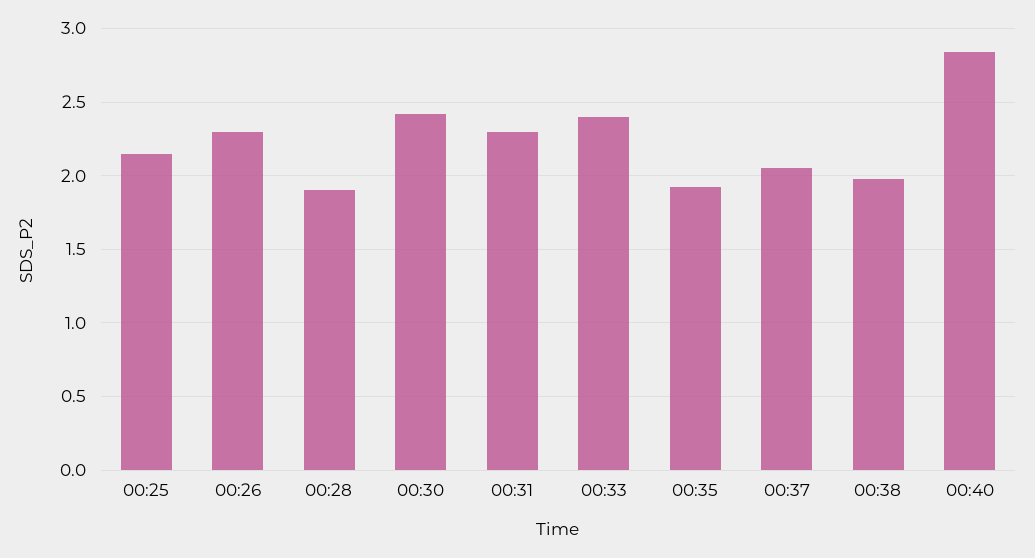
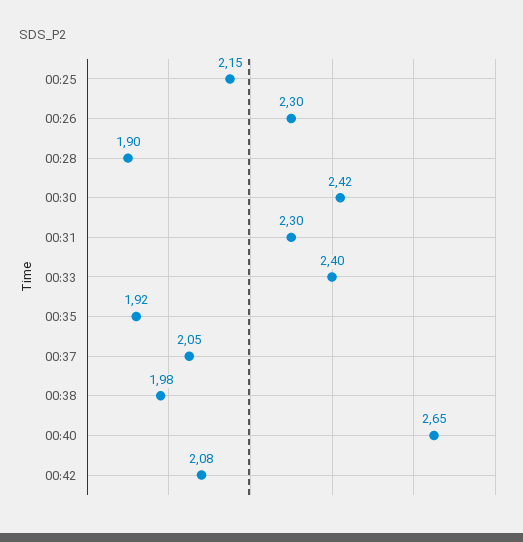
00:40: 2.85 -> 2.65
00:42: none -> 2.08

